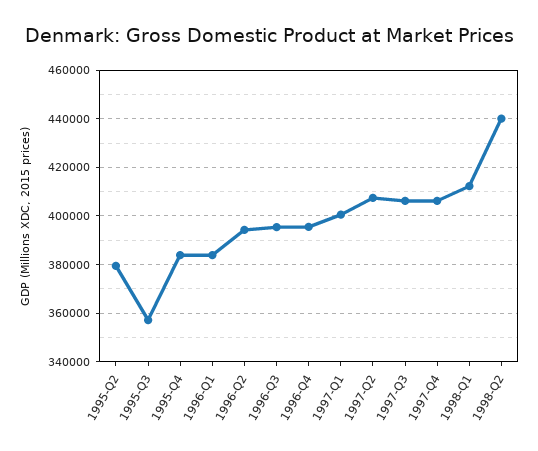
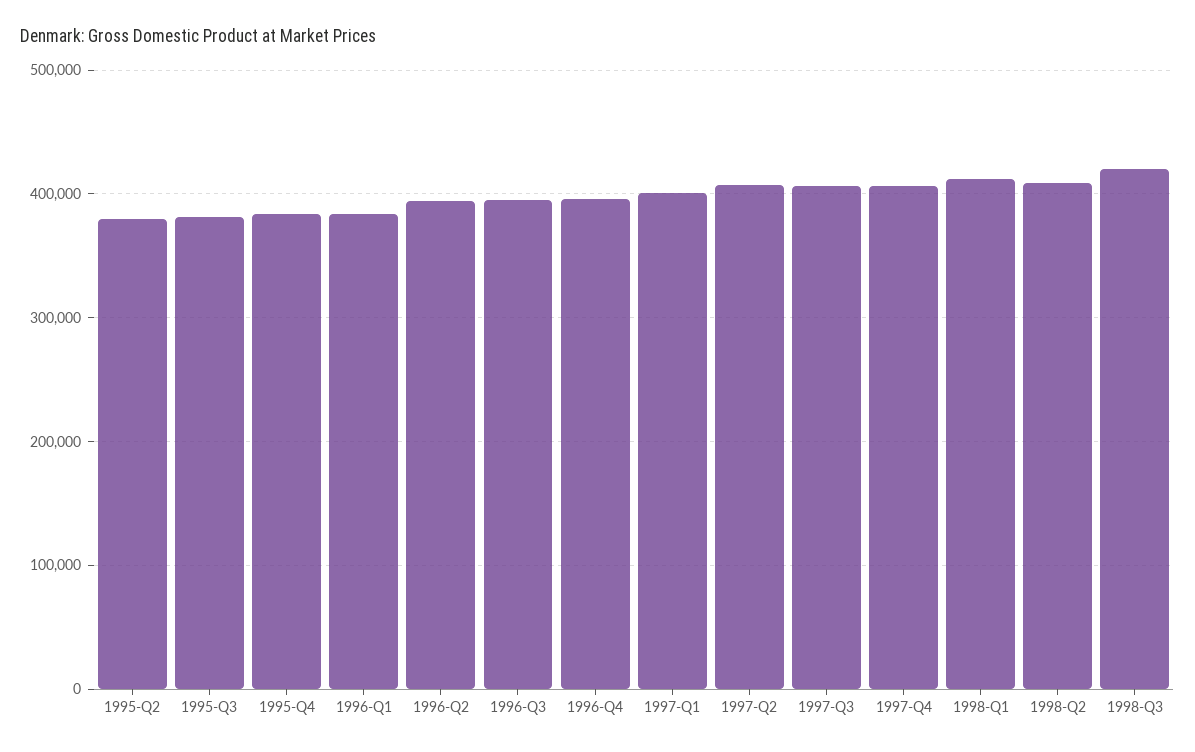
1995-Q3: 357500 -> 380000
1998-Q2: 440000 -> 410000
1998-Q3: none -> 420000

